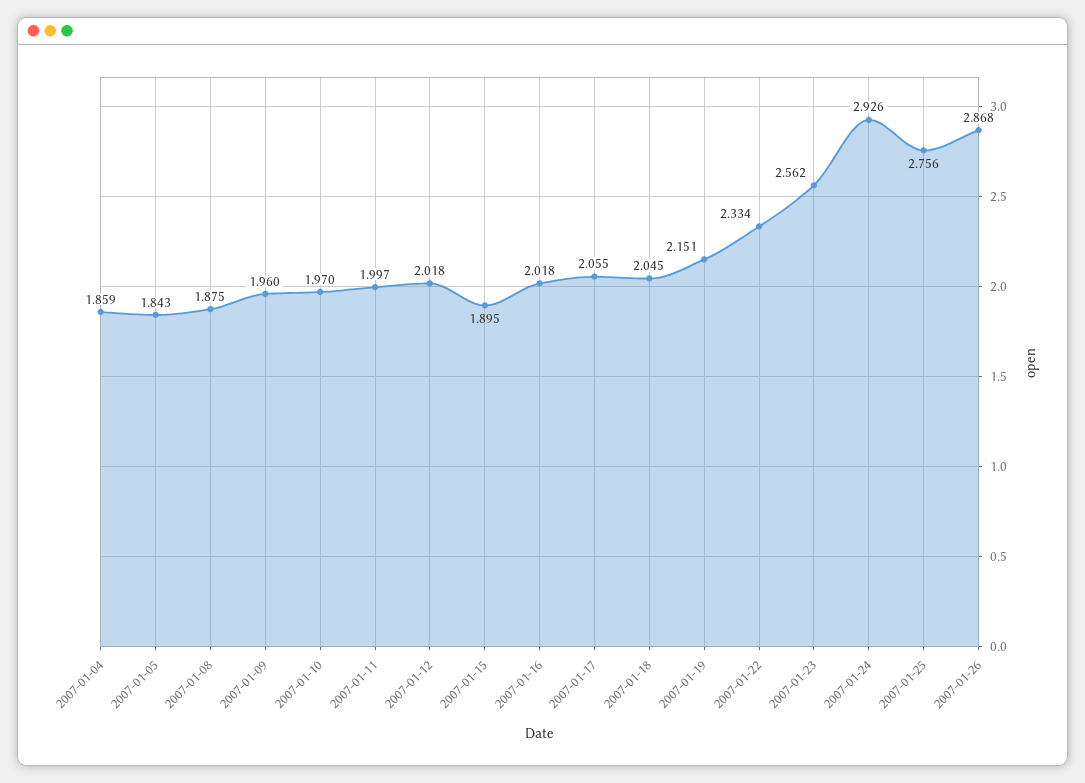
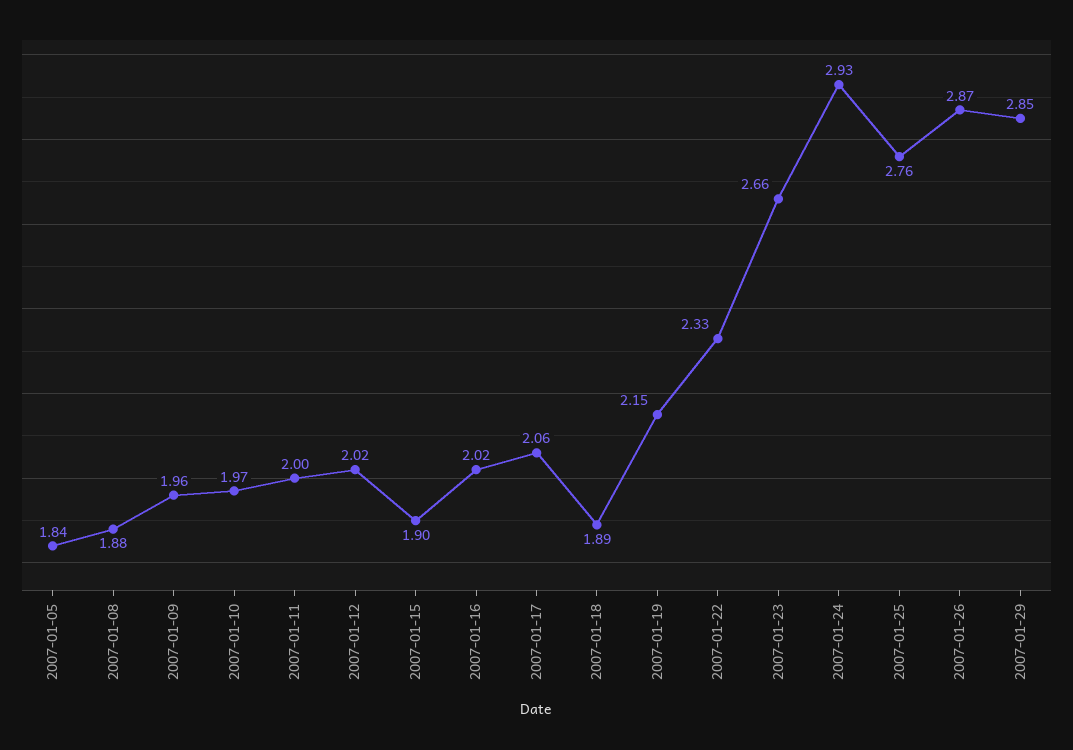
2007-01-04: 1.859 -> none
2007-01-18: 2.045 -> 1.89
2007-01-23: 2.562 -> 2.66
2007-01-29: none -> 2.85

